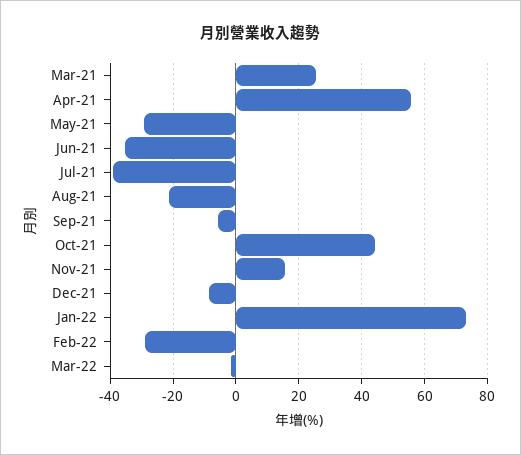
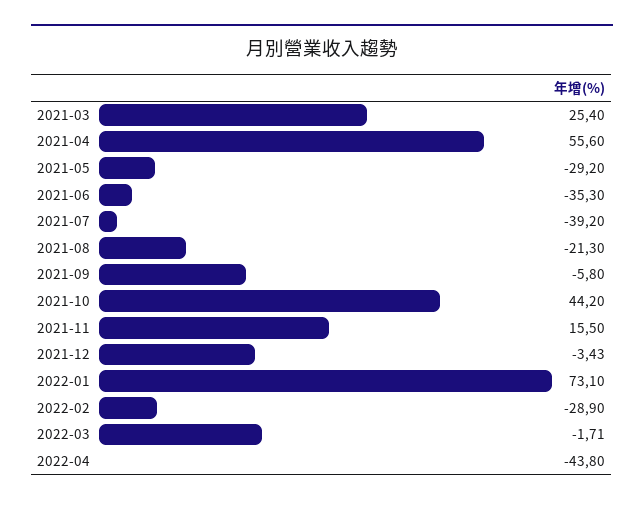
Dec-21: -8 -> -3.43
2022-04: none -> -43.8

